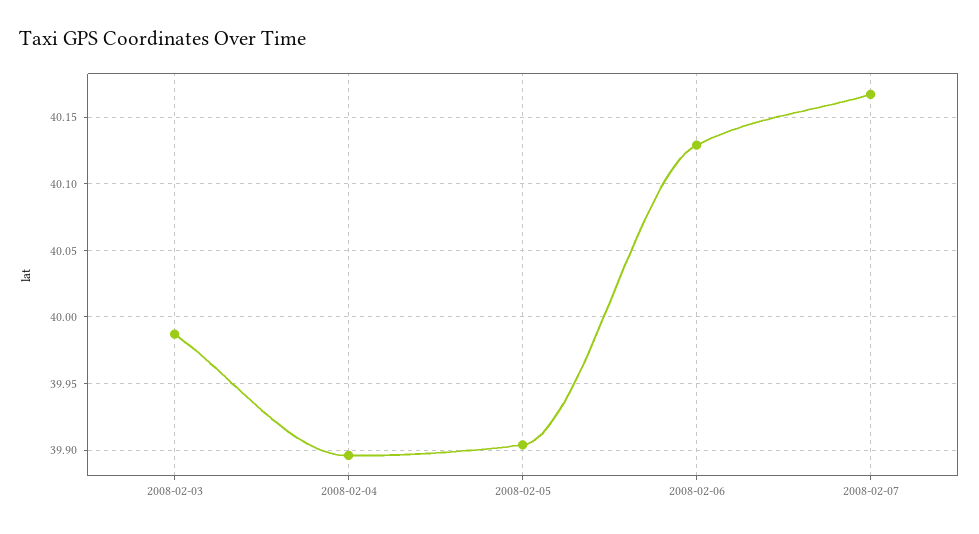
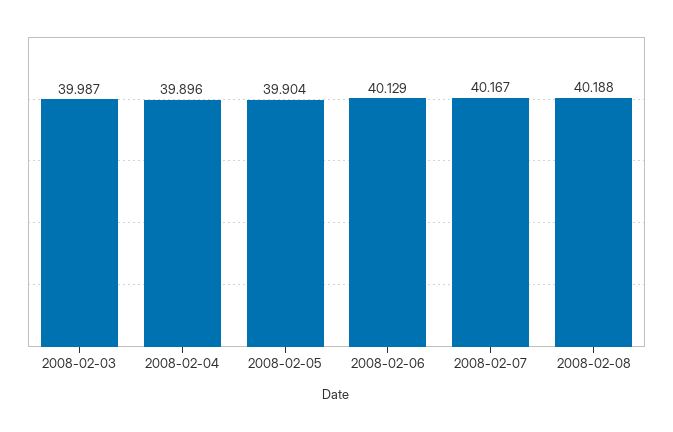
2008-02-08: none -> 40.188

